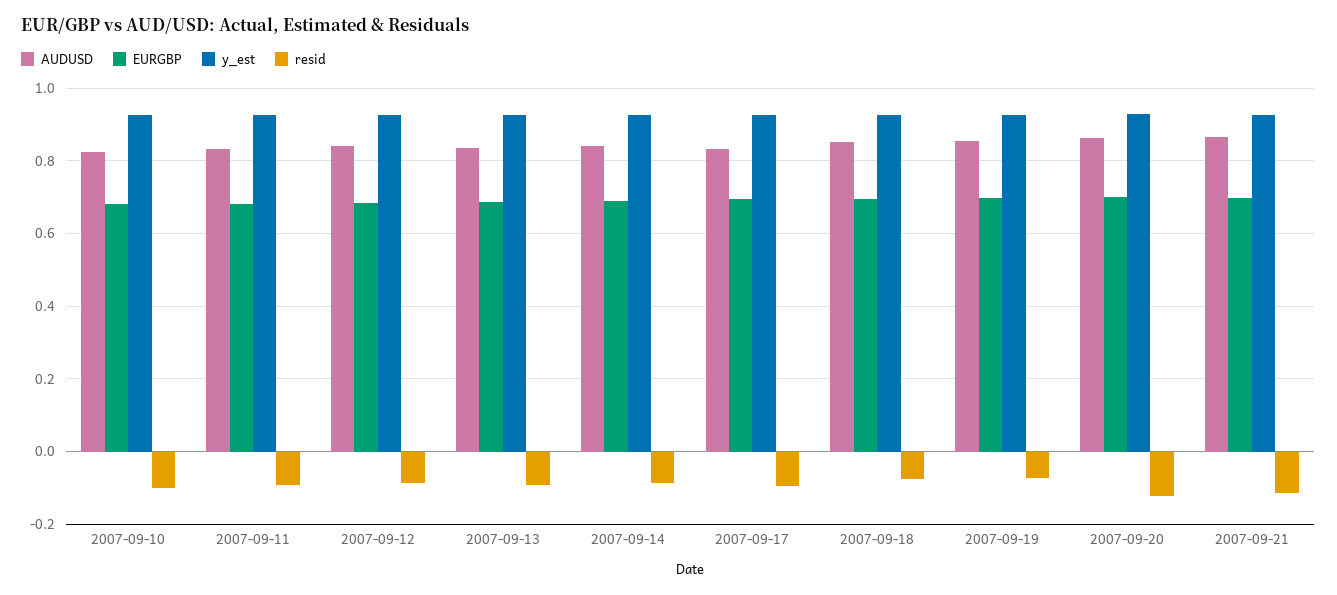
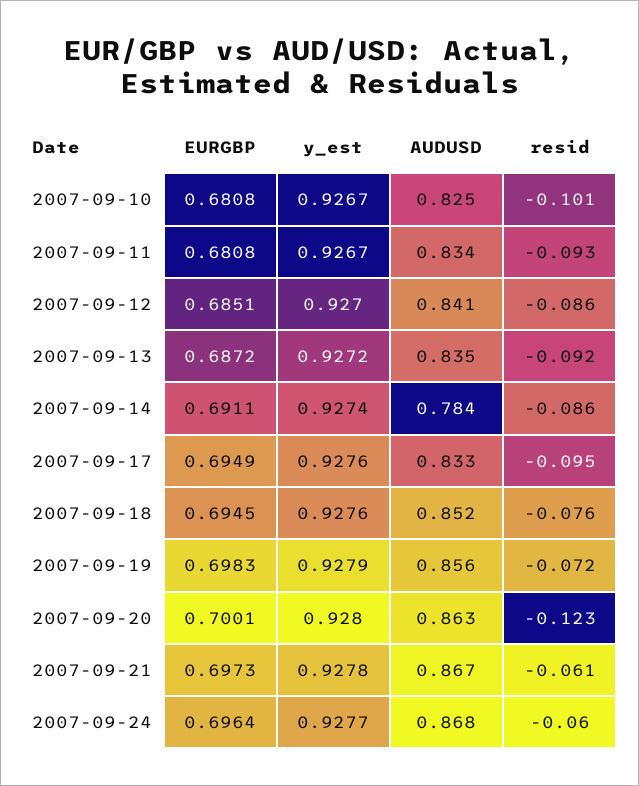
AUDUSD, 2007-09-14: 0.84 -> 0.784
resid, 2007-09-21: -0.12 -> -0.061
EURGBP, 2007-09-24: none -> 0.6964
y_est, 2007-09-24: none -> 0.9277
AUDUSD, 2007-09-24: none -> 0.868
resid, 2007-09-24: none -> -0.06

